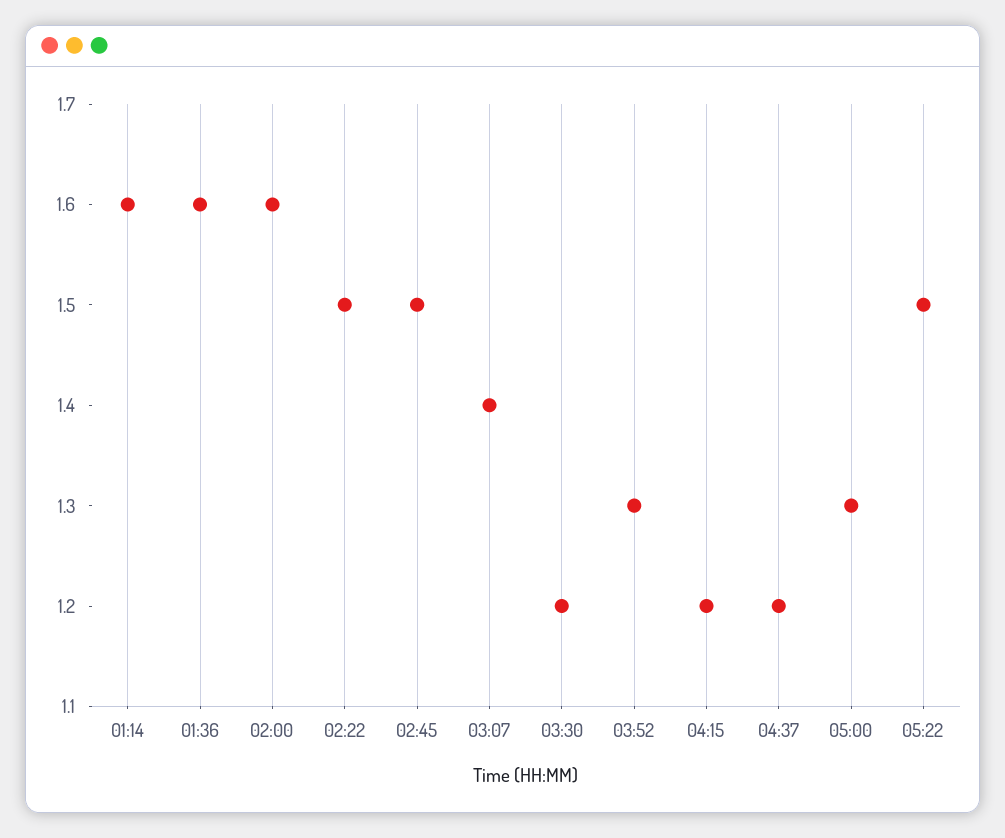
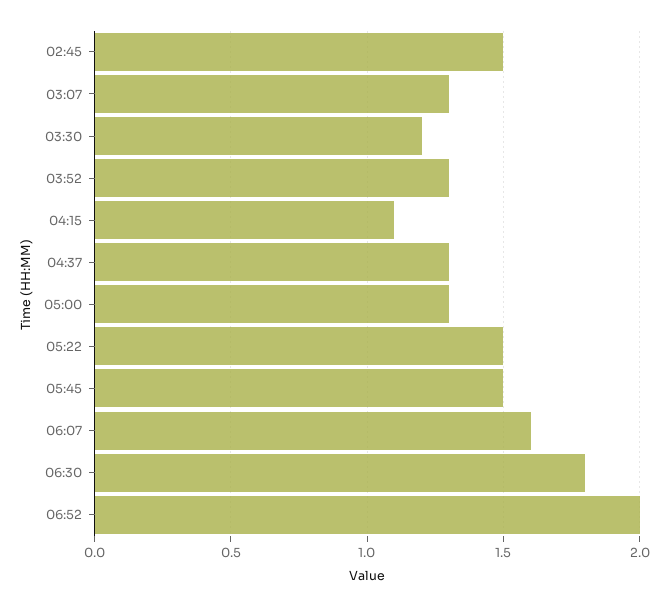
01:14: 1.6 -> none
01:36: 1.6 -> none
02:00: 1.6 -> none
02:22: 1.5 -> none
03:07: 1.4 -> 1.3
04:15: 1.2 -> 1.1
04:37: 1.2 -> 1.3
05:45: none -> 1.5
06:07: none -> 1.6
06:30: none -> 1.8
06:52: none -> 2

